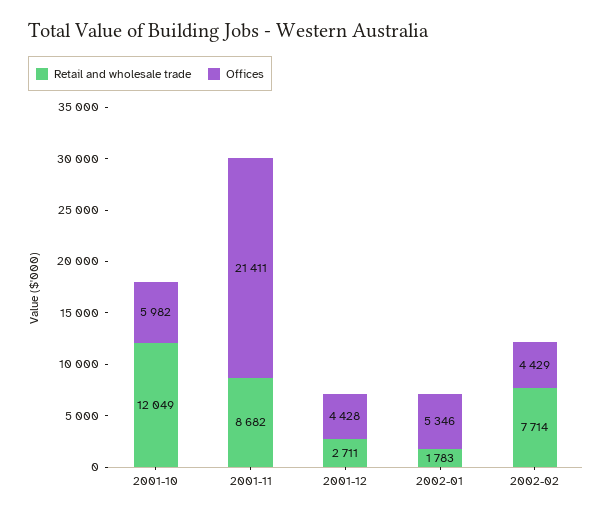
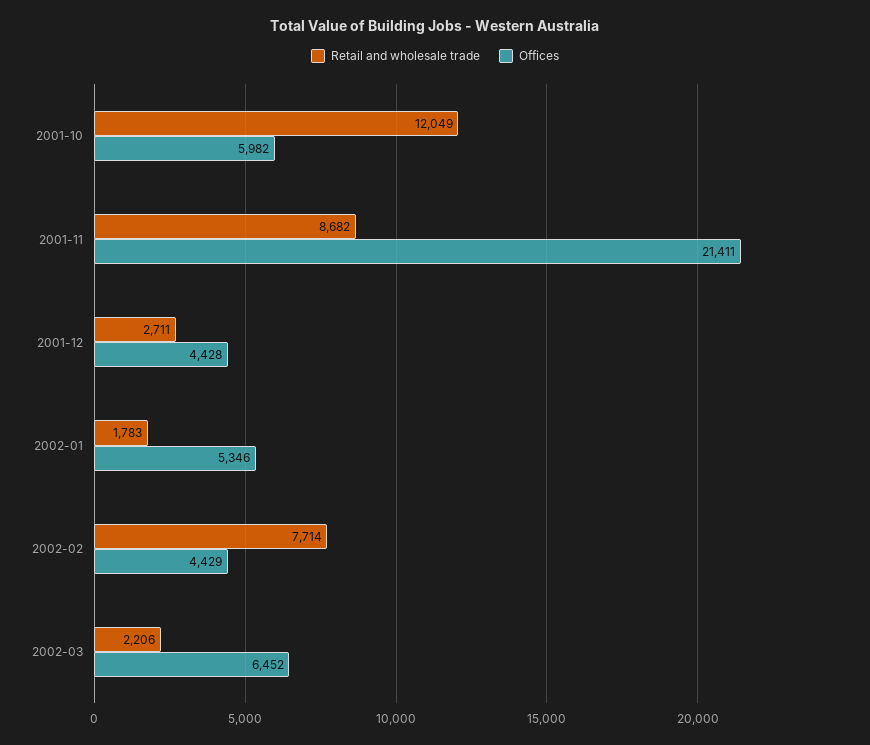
Retail and wholesale trade, 2002-03: none -> 2206
Offices, 2002-03: none -> 6452

